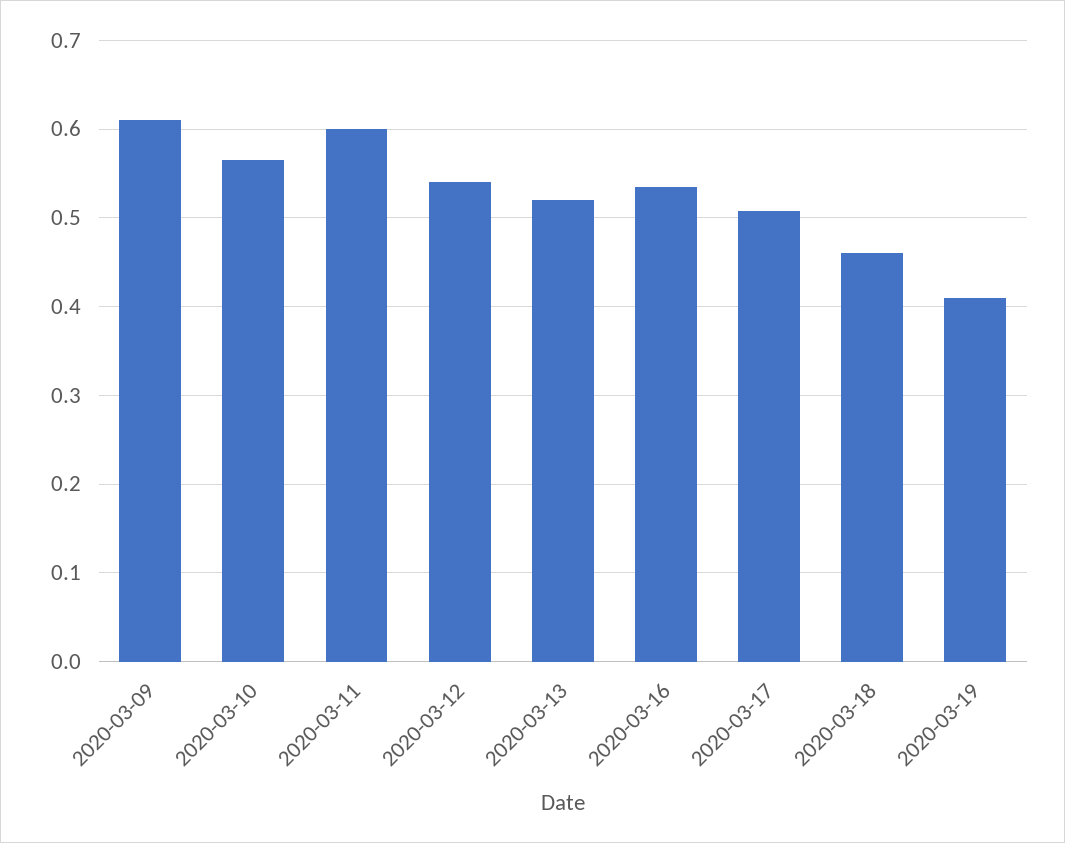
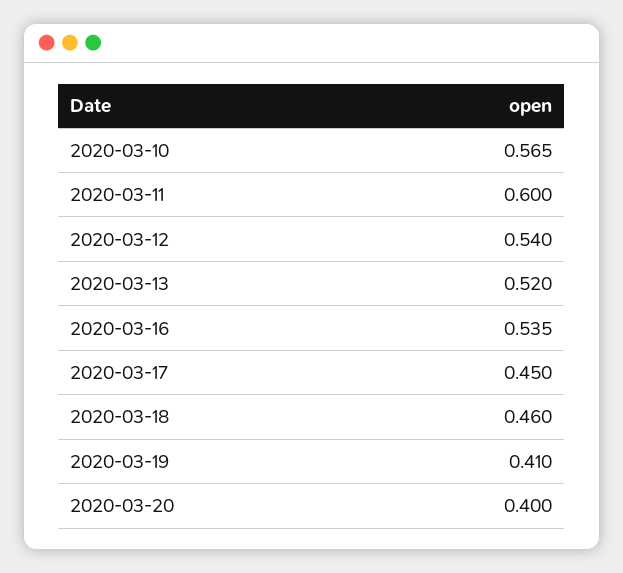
2020-03-09: 0.61 -> none
2020-03-17: 0.51 -> 0.45
2020-03-20: none -> 0.4

